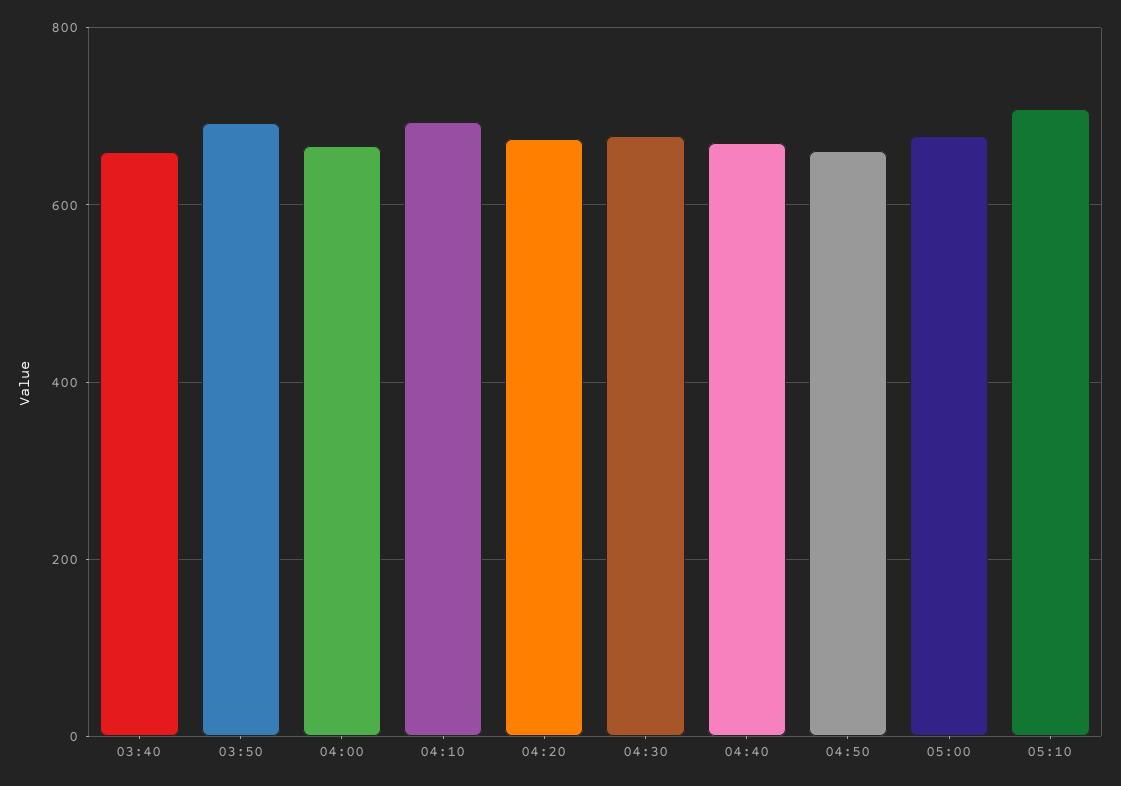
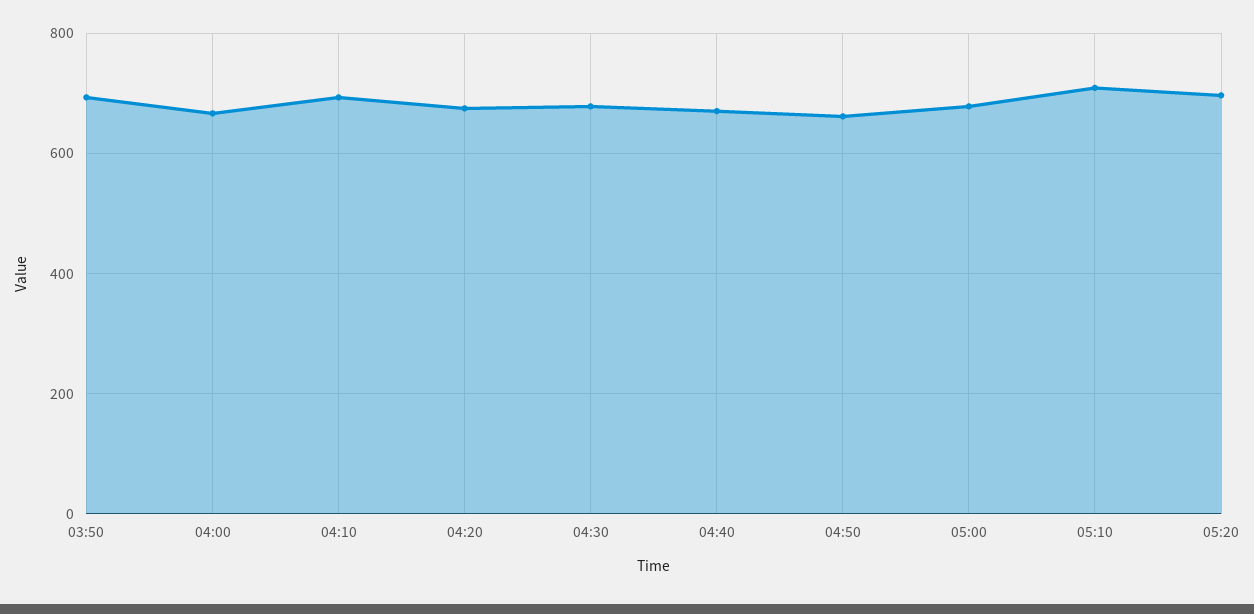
03:40: 660 -> none
05:20: none -> 700

